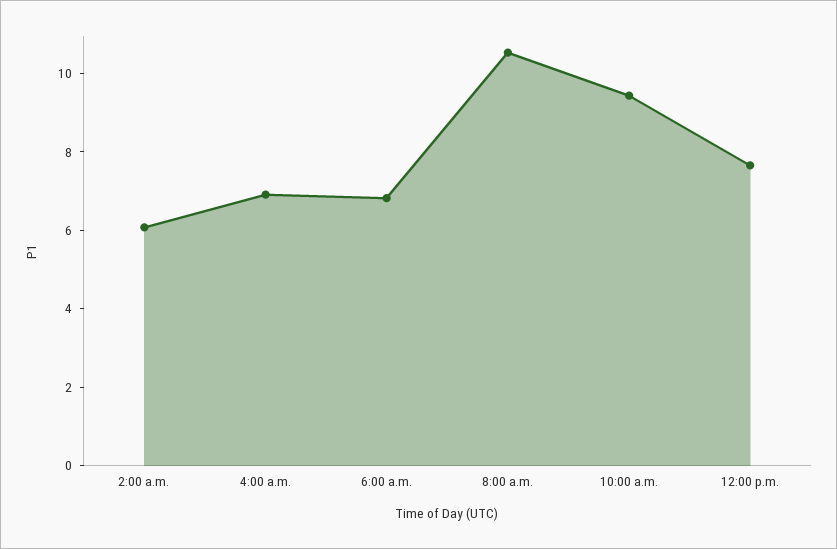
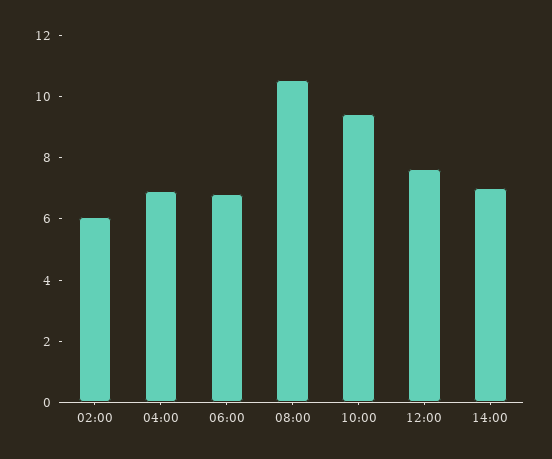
14:00: none -> 7

